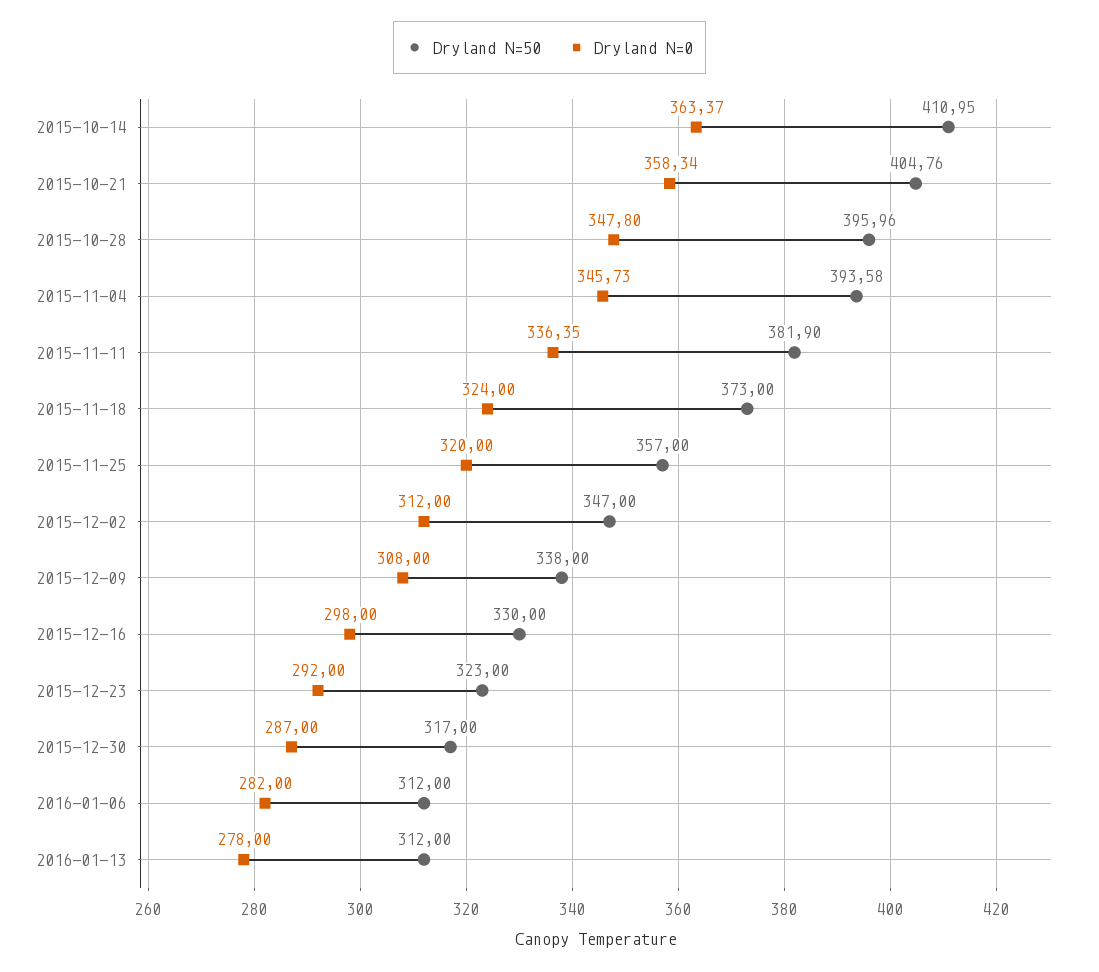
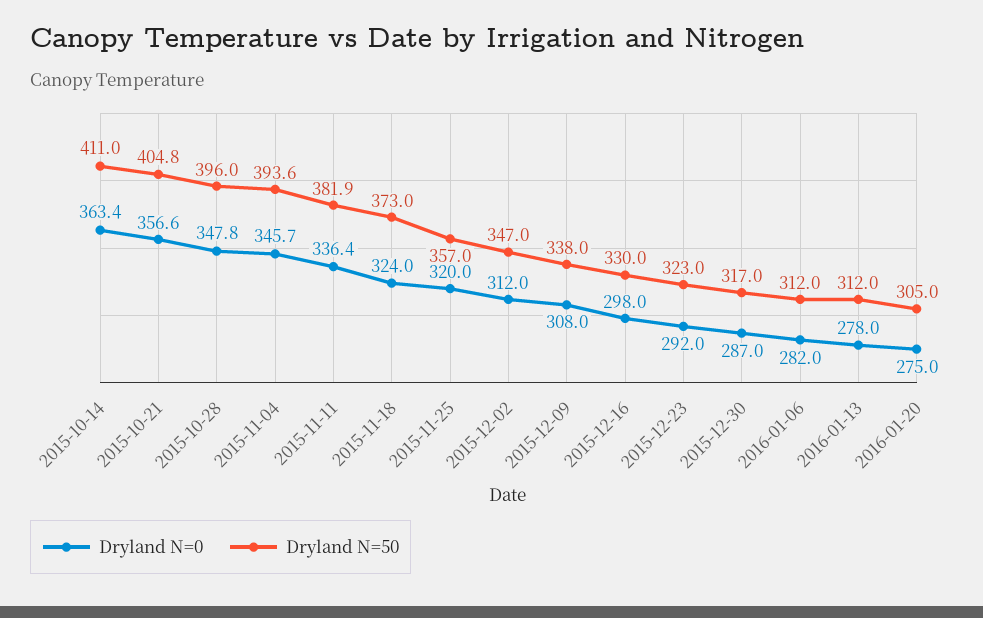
Dryland N=0, 2015-10-21: 358.34 -> 356.6
Dryland N=0, 2016-01-20: none -> 275
Dryland N=50, 2016-01-20: none -> 305

